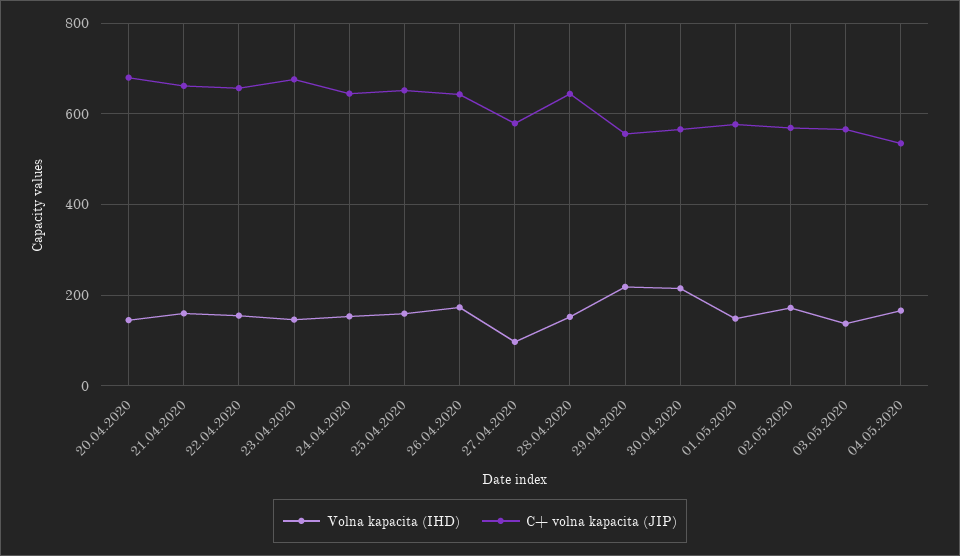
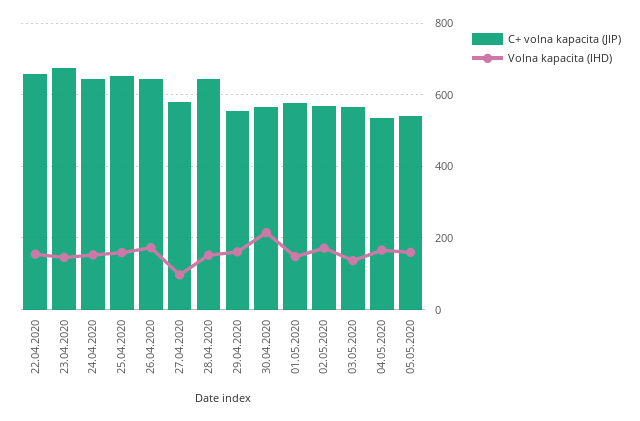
Volna kapacita (IHD), 20.04.2020: 140 -> none
C+ volna kapacita (JIP), 20.04.2020: 680 -> none
Volna kapacita (IHD), 21.04.2020: 160 -> none
C+ volna kapacita (JIP), 21.04.2020: 660 -> none
Volna kapacita (IHD), 29.04.2020: 220 -> 160
C+ volna kapacita (JIP), 05.05.2020: none -> 540
Volna kapacita (IHD), 05.05.2020: none -> 160

